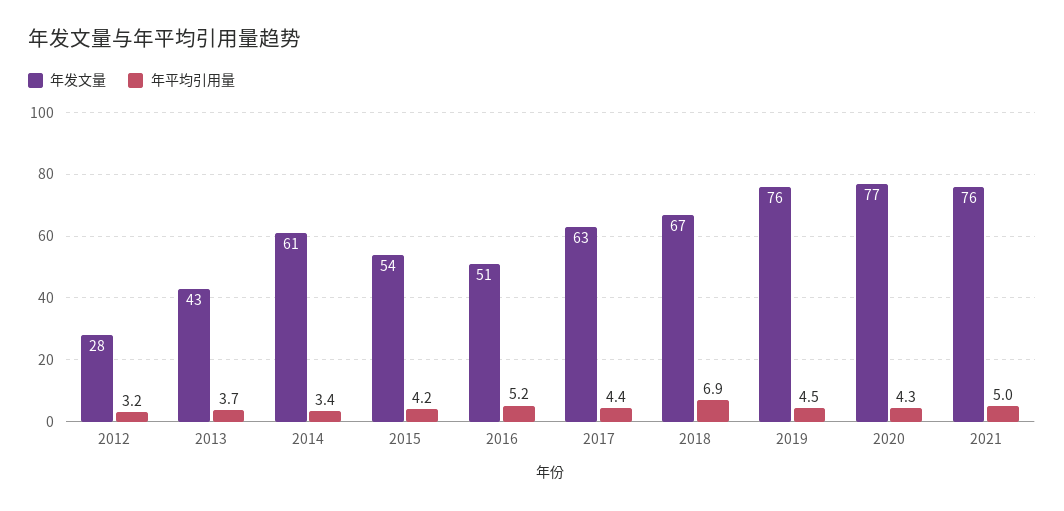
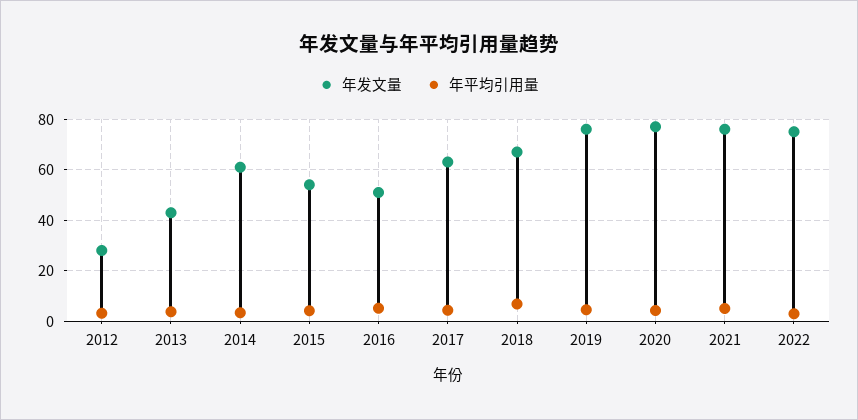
年发文量, 2022: none -> 75
年平均引用量, 2022: none -> 2.5

